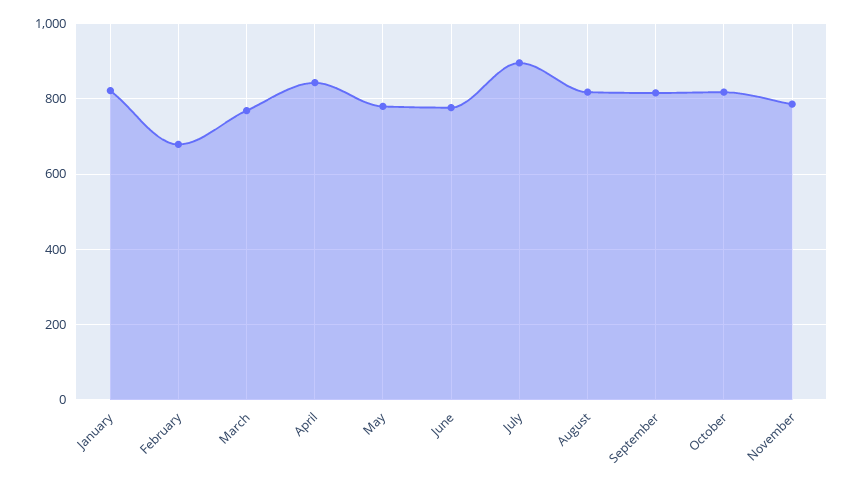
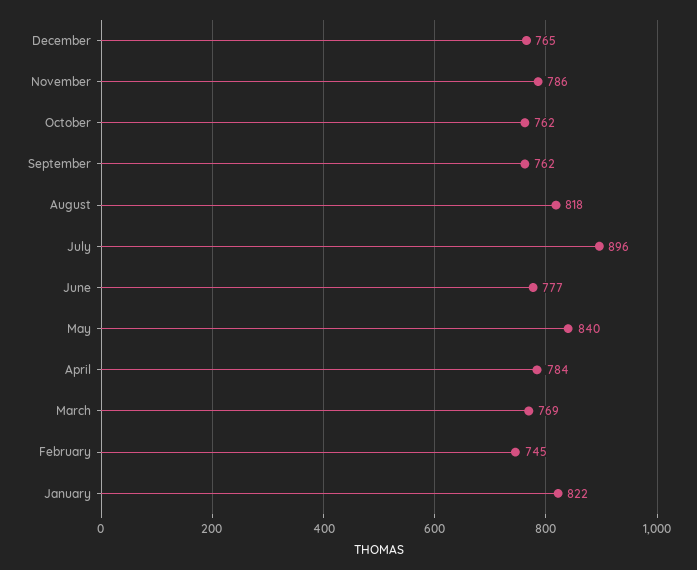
February: 680 -> 745
April: 840 -> 784
May: 780 -> 840
September: 820 -> 762
October: 820 -> 762
December: none -> 765

